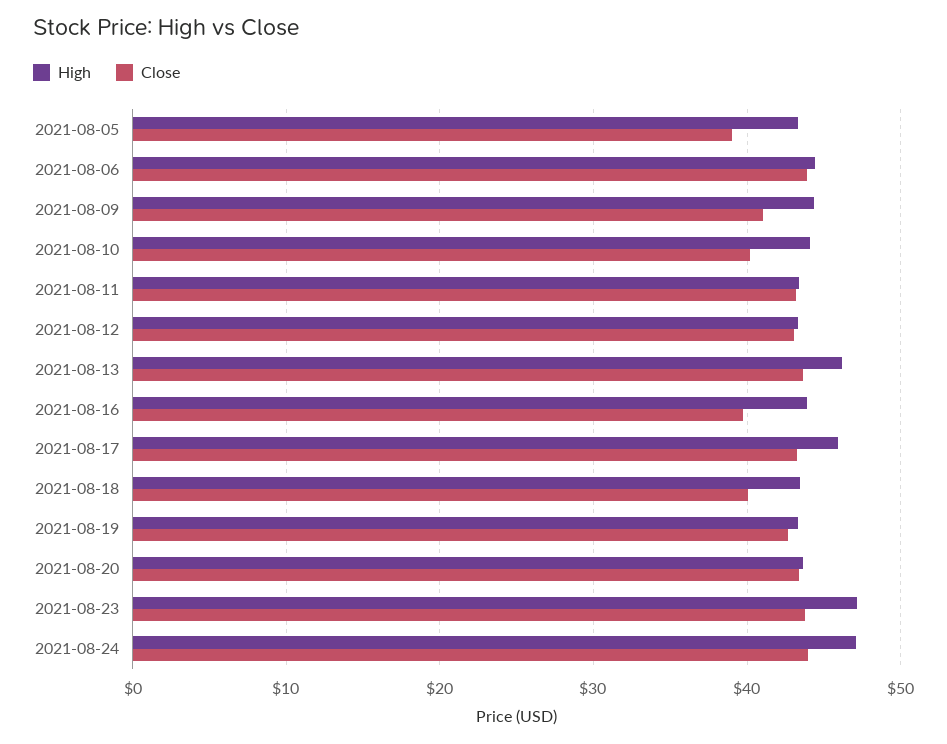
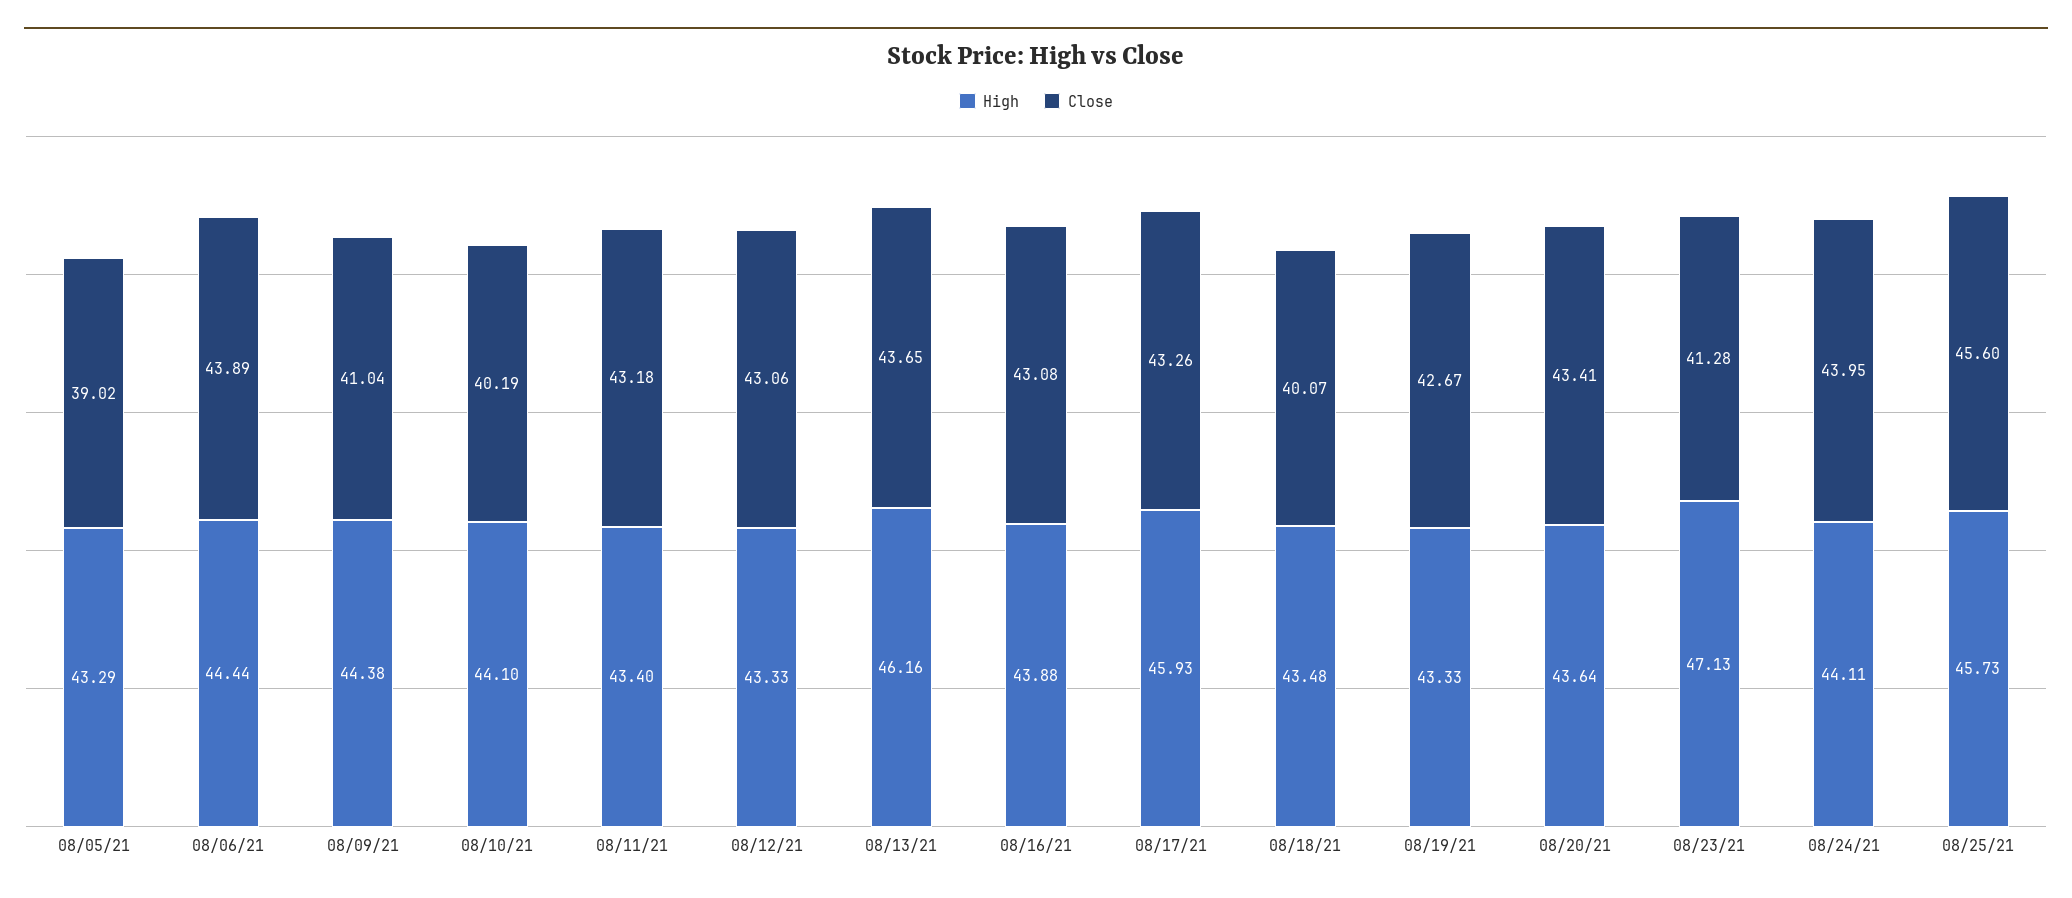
Close, 2021-08-16: 40 -> 43.08
Close, 2021-08-23: 44 -> 41.28
High, 2021-08-24: 47 -> 44.11
High, 08/25/21: none -> 45.73
Close, 08/25/21: none -> 45.6

